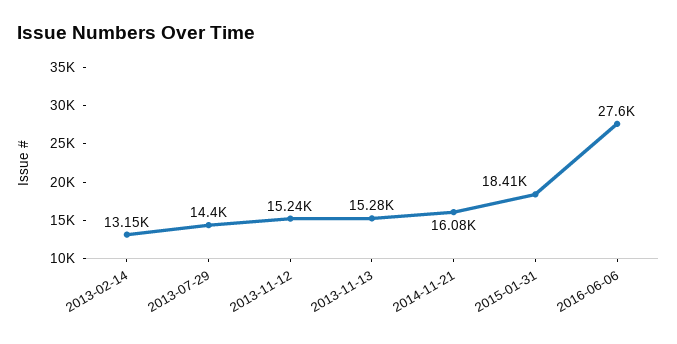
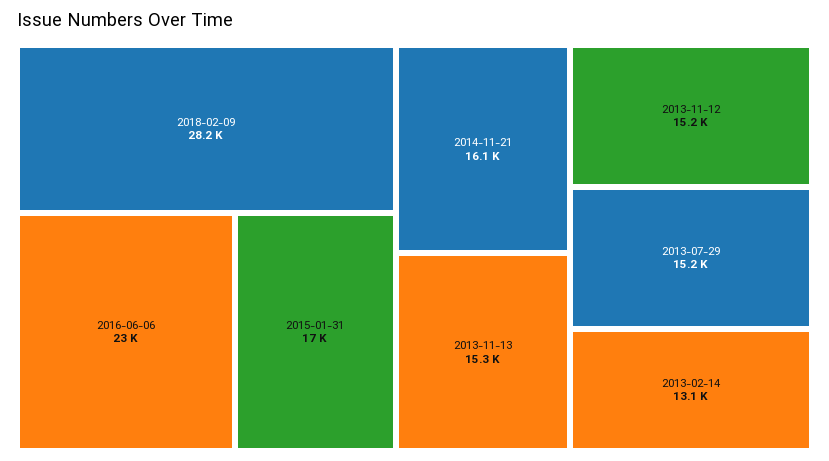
2013-07-29: 14400 -> 15200
2015-01-31: 18410 -> 17000
2016-06-06: 27600 -> 23000
2018-02-09: none -> 28200

